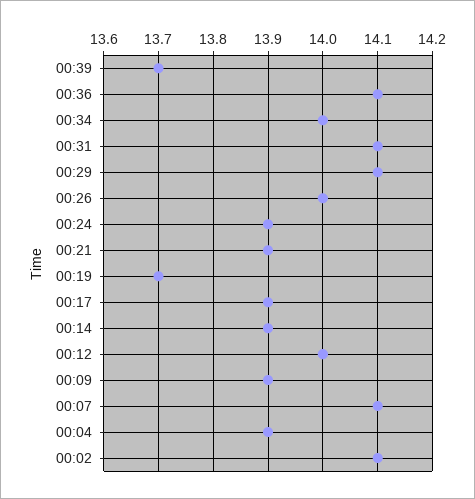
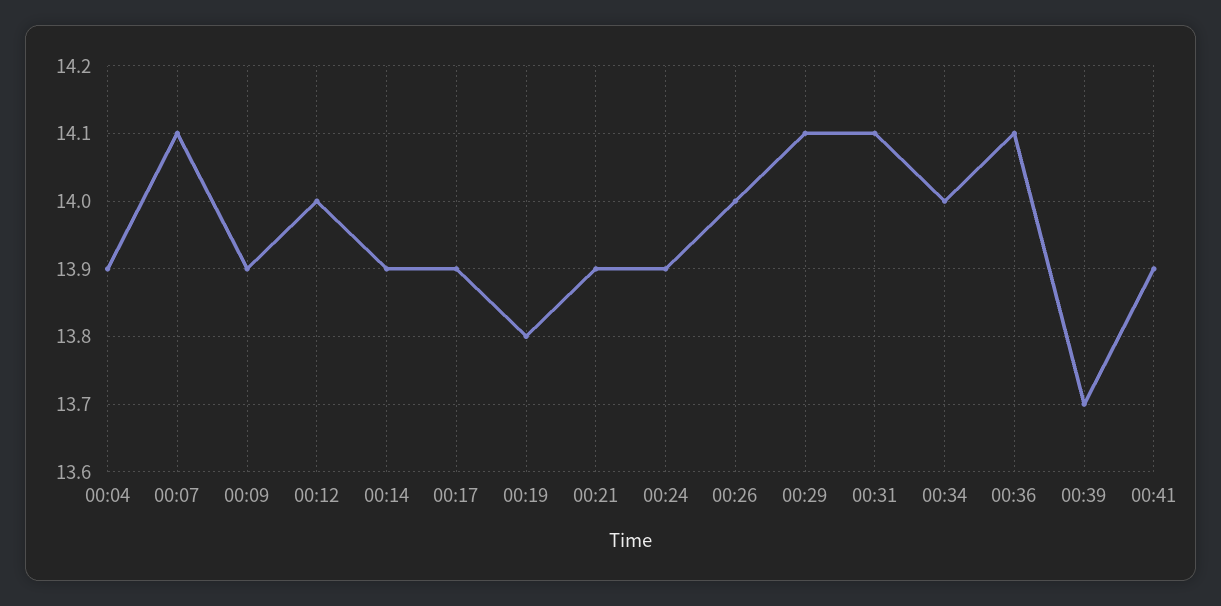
00:19: 13.7 -> 13.8
00:02: 14.1 -> none
00:41: none -> 13.9

